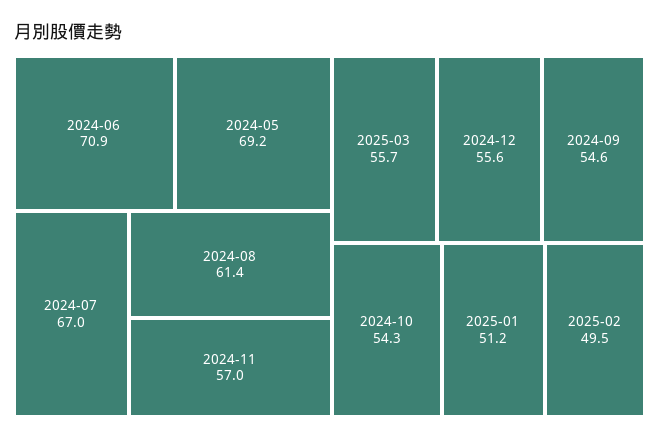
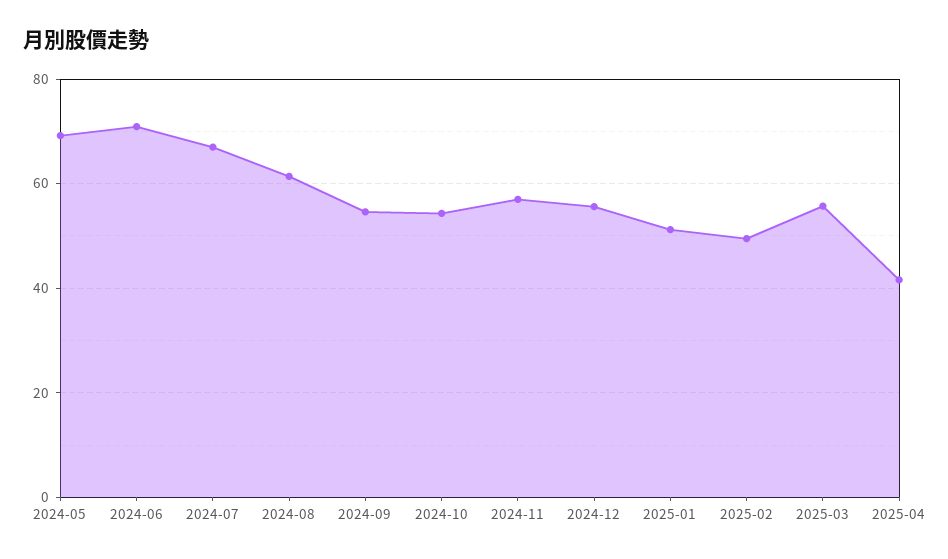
2025-04: none -> 42

